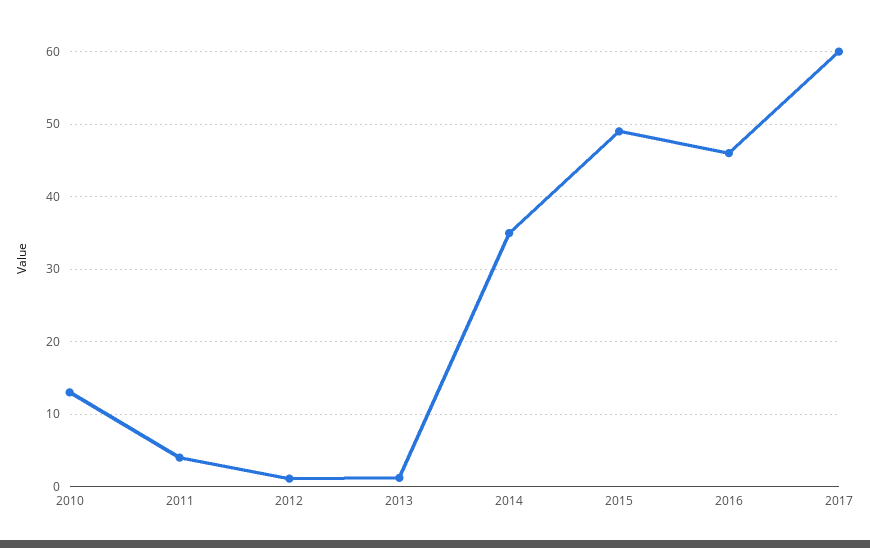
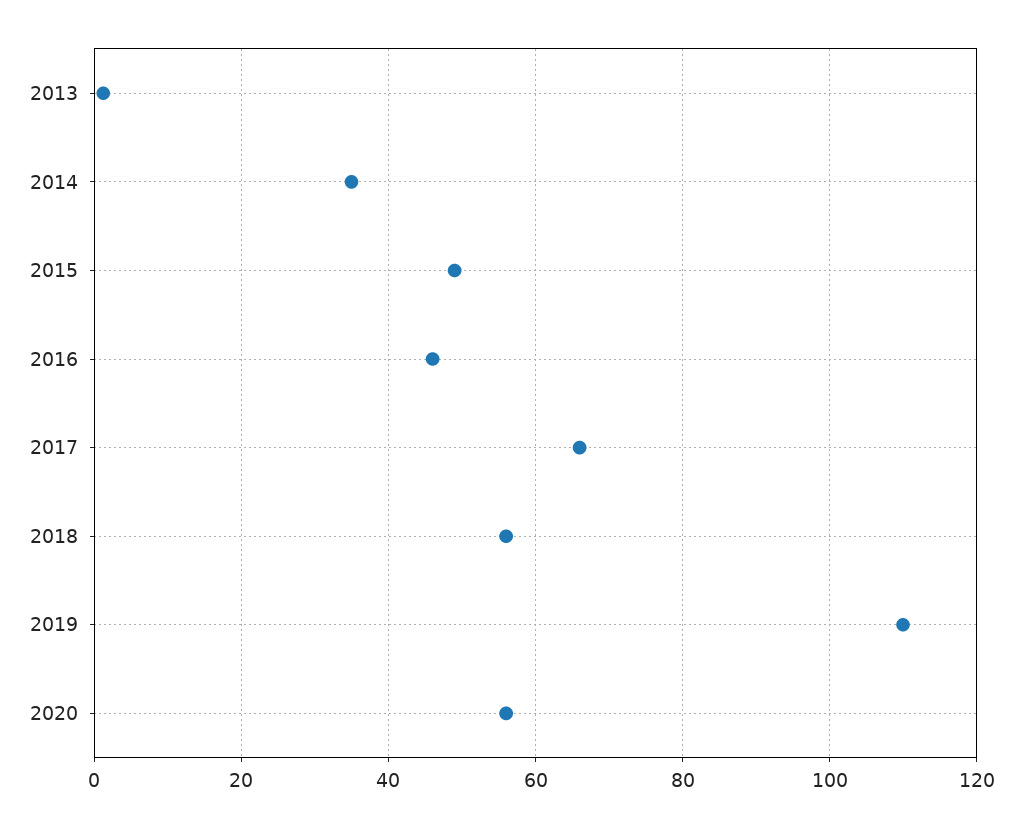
2010: 13 -> none
2011: 4 -> none
2012: 1 -> none
2017: 60 -> 66
2018: none -> 56
2019: none -> 110
2020: none -> 56

